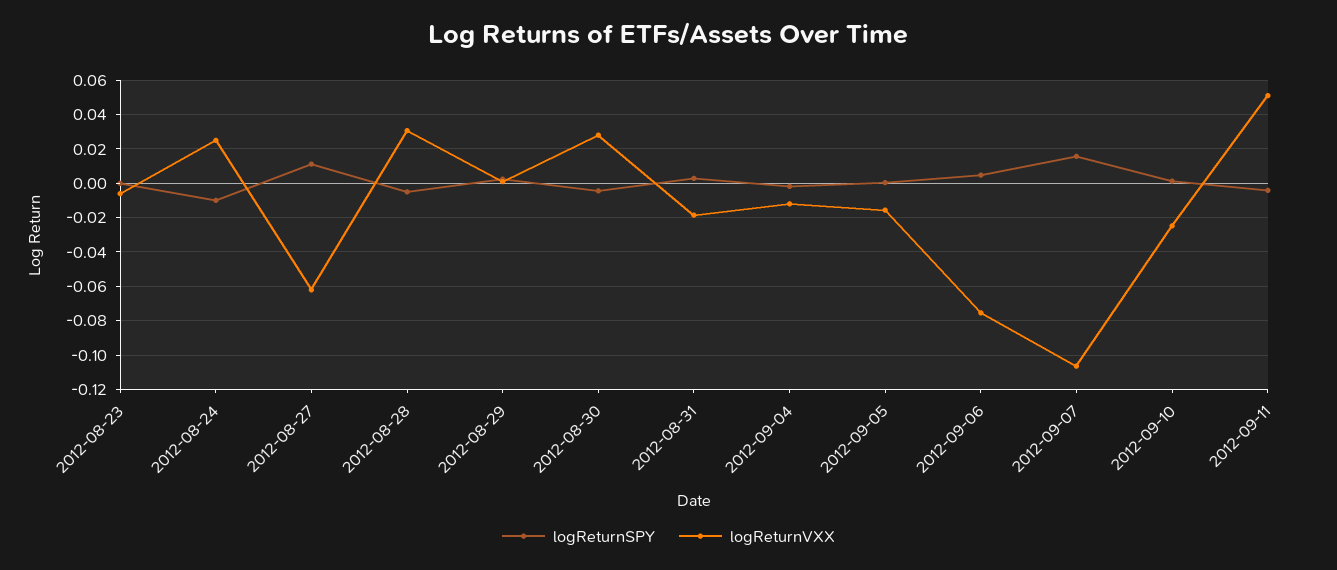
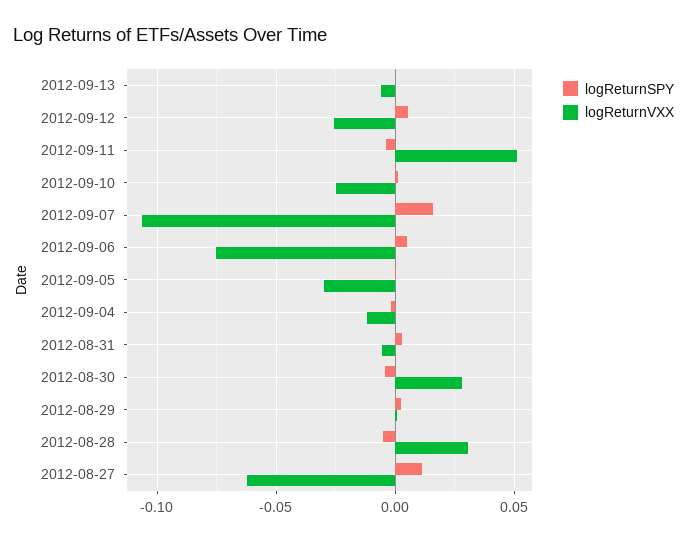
logReturnSPY, 2012-08-23: 0 -> none
logReturnVXX, 2012-08-23: -0.005 -> none
logReturnSPY, 2012-08-24: -0.01 -> none
logReturnVXX, 2012-08-24: 0.025 -> none
logReturnVXX, 2012-08-31: -0.02 -> -0.005
logReturnVXX, 2012-09-05: -0.015 -> -0.03
logReturnSPY, 2012-09-13: none -> 0
logReturnVXX, 2012-09-13: none -> -0.005
logReturnSPY, 2012-09-12: none -> 0.005
logReturnVXX, 2012-09-12: none -> -0.025

